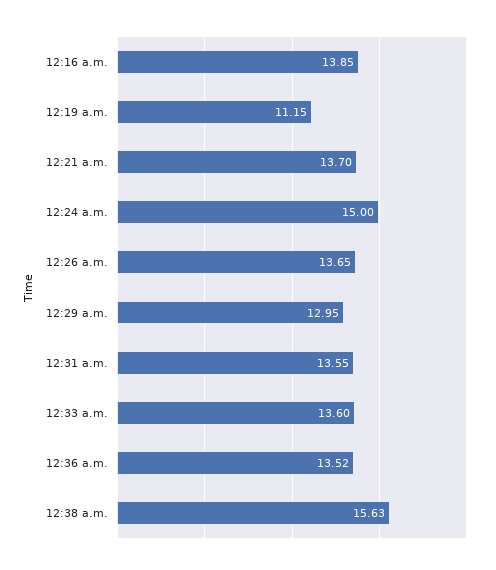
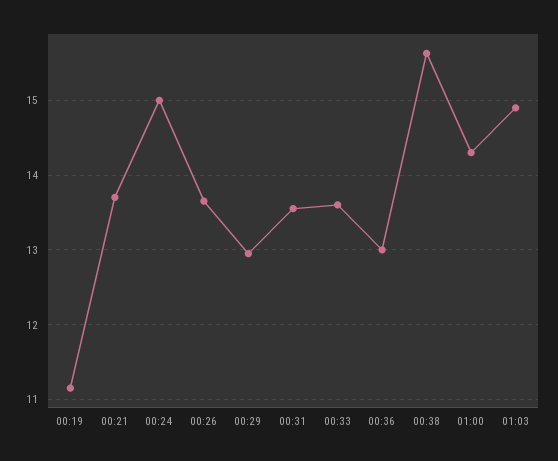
12:16 a.m.: 13.85 -> none
12:36 a.m.: 13.52 -> 13
01:00: none -> 14.3
01:03: none -> 14.9

